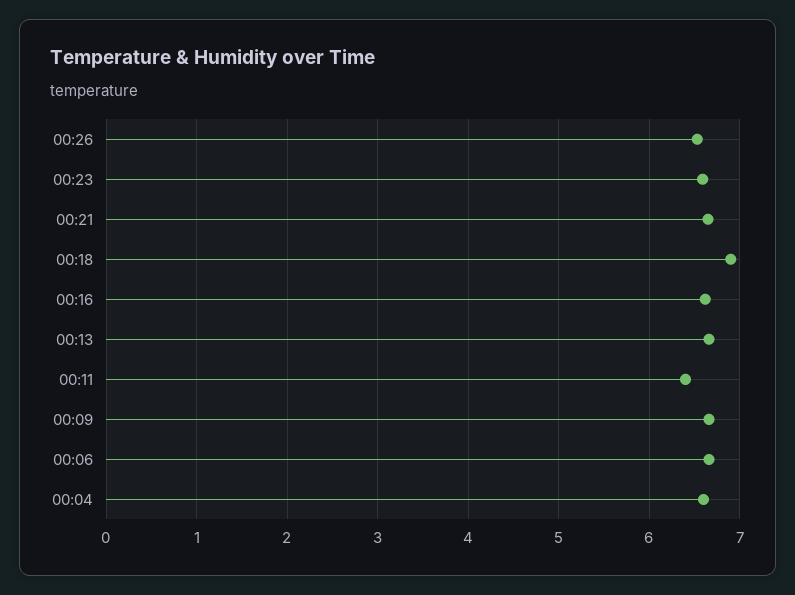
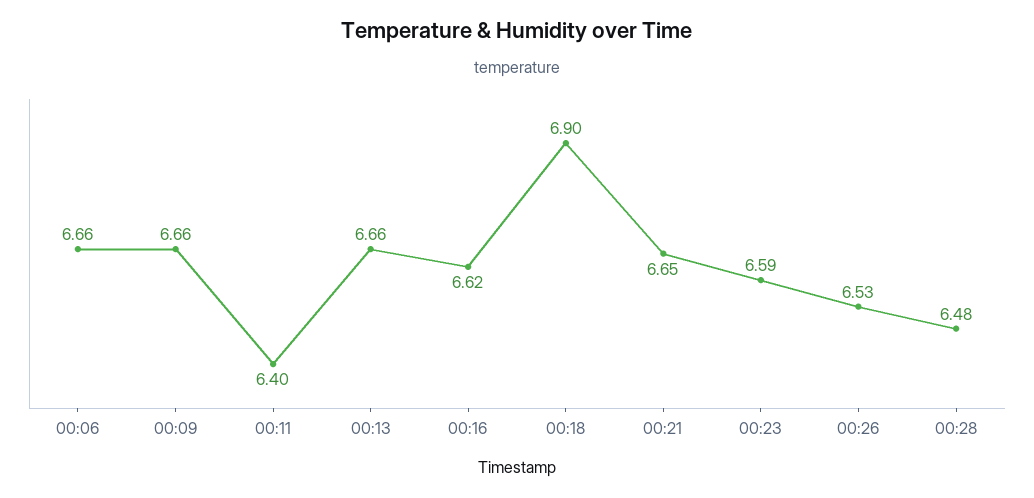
00:04: 6.6 -> none
00:28: none -> 6.48

